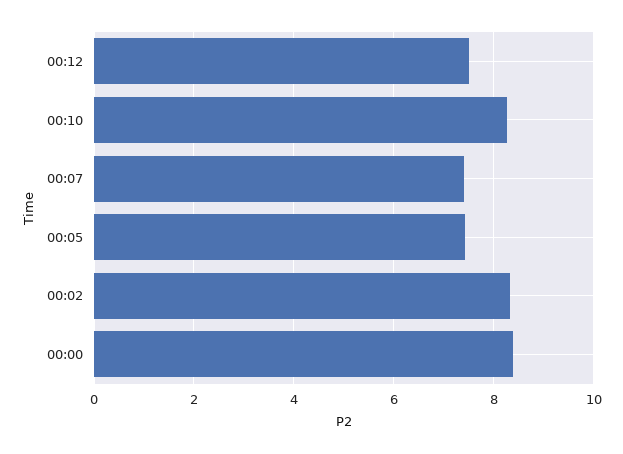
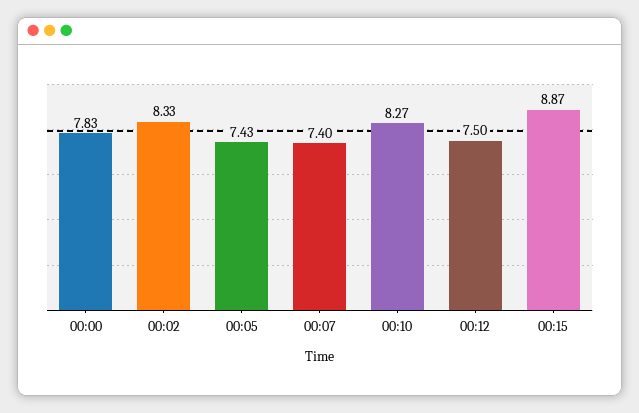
00:00: 8.4 -> 7.83
00:15: none -> 8.87

